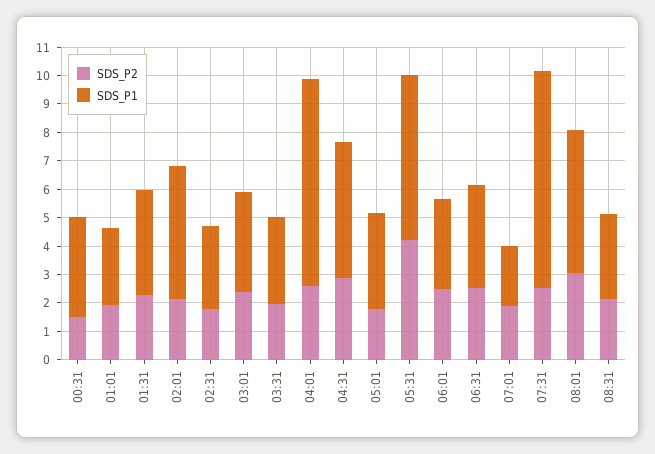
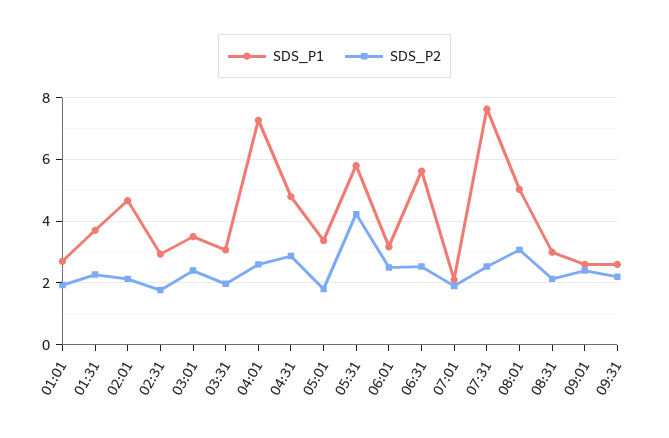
SDS_P2, 00:31: 1.5 -> none
SDS_P1, 00:31: 3.5 -> none
SDS_P1, 06:31: 3.5 -> 5.6
SDS_P1, 09:01: none -> 2.6
SDS_P2, 09:01: none -> 2.4
SDS_P1, 09:31: none -> 2.6
SDS_P2, 09:31: none -> 2.2

